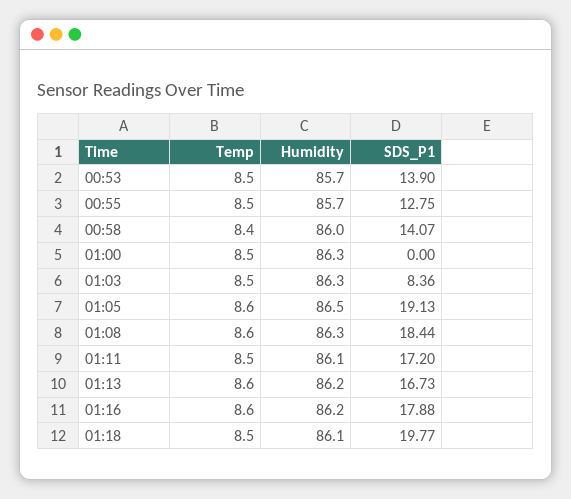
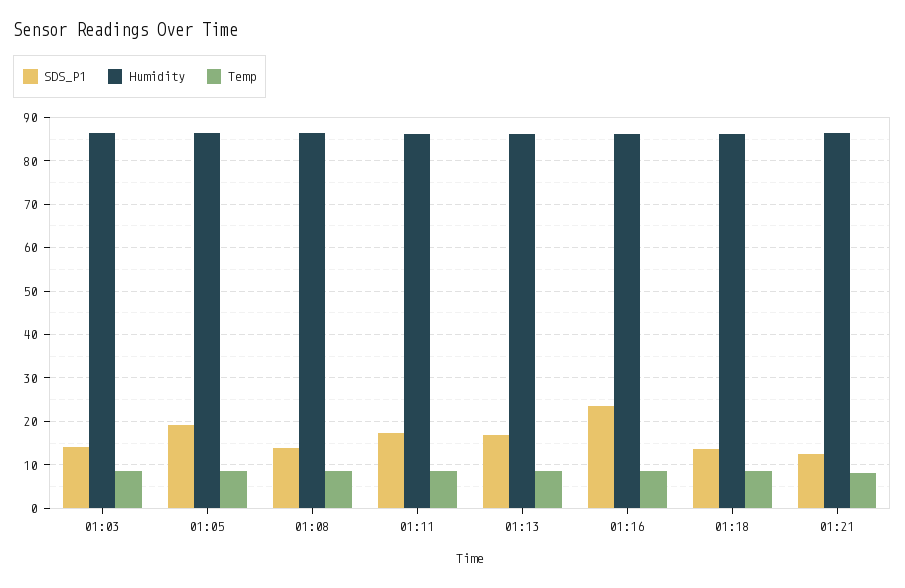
Temp, 00:53: 8.5 -> none
Humidity, 00:53: 85.7 -> none
SDS_P1, 00:53: 13.9 -> none
Temp, 00:55: 8.5 -> none
Humidity, 00:55: 85.7 -> none
SDS_P1, 00:55: 12.75 -> none
Temp, 00:58: 8.4 -> none
Humidity, 00:58: 86 -> none
SDS_P1, 00:58: 14.07 -> none
Temp, 01:00: 8.5 -> none
Humidity, 01:00: 86.3 -> none
SDS_P1, 01:00: 0 -> none
SDS_P1, 01:03: 8.36 -> 14
SDS_P1, 01:08: 18.44 -> 14
SDS_P1, 01:16: 17.88 -> 24
SDS_P1, 01:18: 19.77 -> 14
SDS_P1, 01:21: none -> 12
Humidity, 01:21: none -> 86
Temp, 01:21: none -> 8

